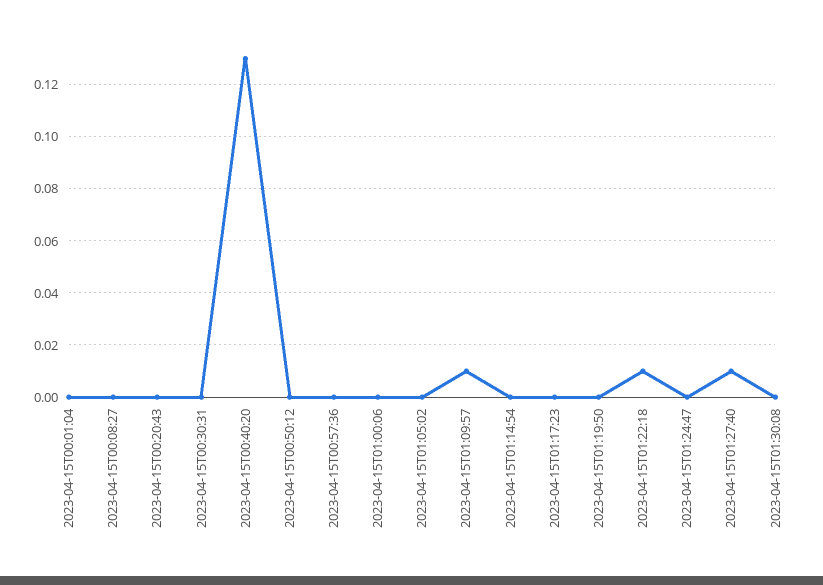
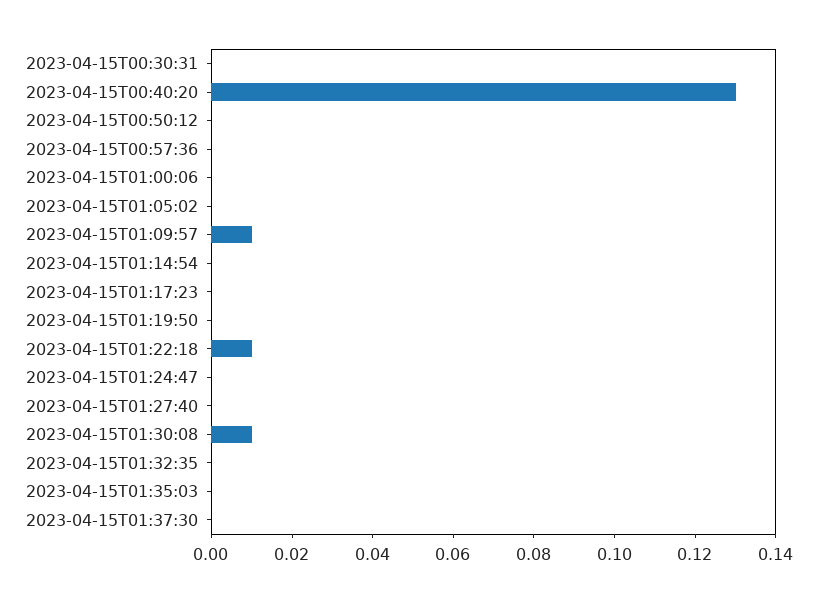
2023-04-15T00:01:04: 0 -> none
2023-04-15T00:08:27: 0 -> none
2023-04-15T00:20:43: 0 -> none
2023-04-15T01:27:40: 0.01 -> 0
2023-04-15T01:30:08: 0 -> 0.01
2023-04-15T01:32:35: none -> 0
2023-04-15T01:35:03: none -> 0
2023-04-15T01:37:30: none -> 0

